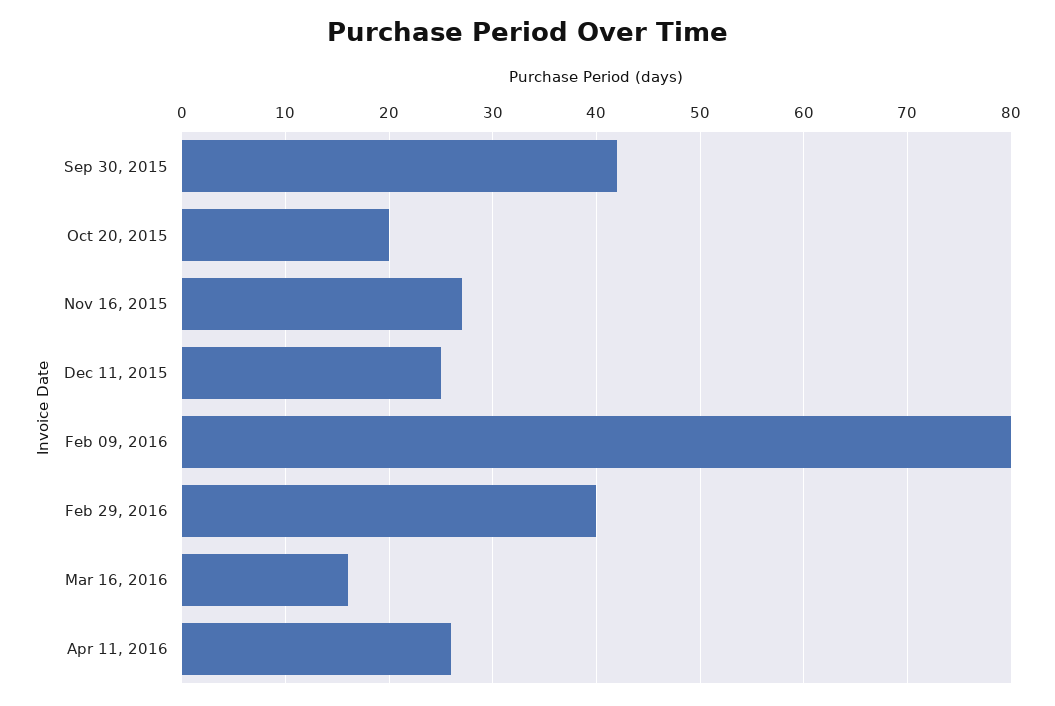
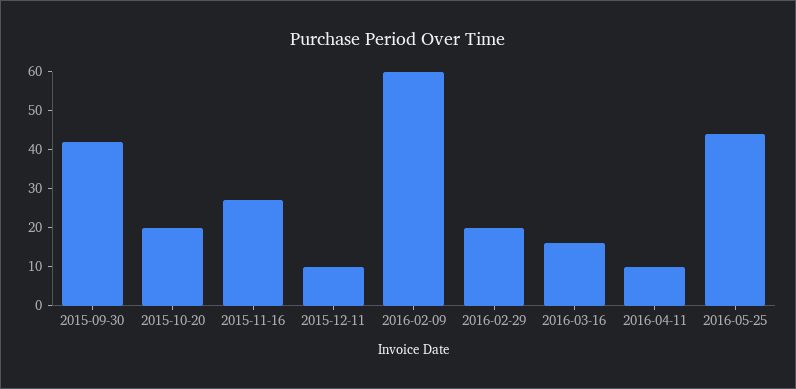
Dec 11, 2015: 25 -> 10
Feb 09, 2016: 80 -> 60
Feb 29, 2016: 40 -> 20
Apr 11, 2016: 26 -> 10
2016-05-25: none -> 45

